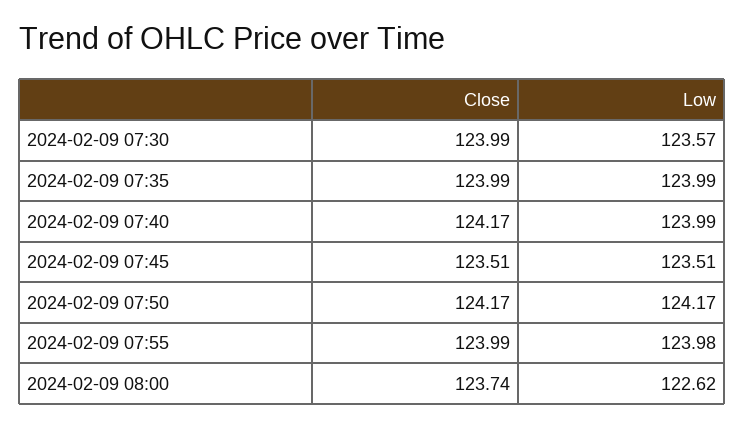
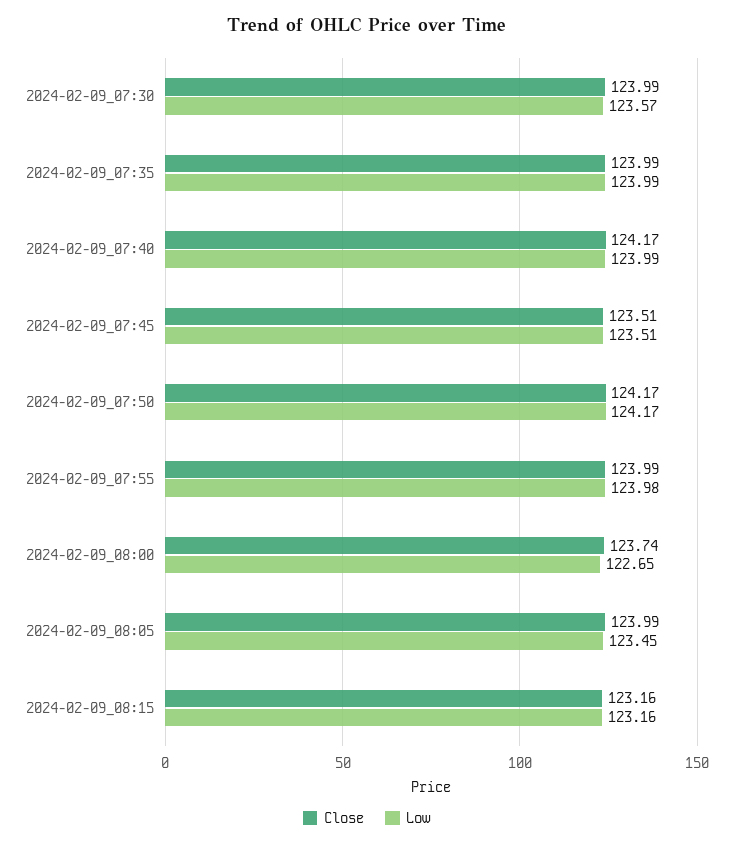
Low, 2024-02-09 08:00: 122.62 -> 122.65
Close, 2024-02-09_08:05: none -> 123.99
Low, 2024-02-09_08:05: none -> 123.45
Close, 2024-02-09_08:15: none -> 123.16
Low, 2024-02-09_08:15: none -> 123.16

